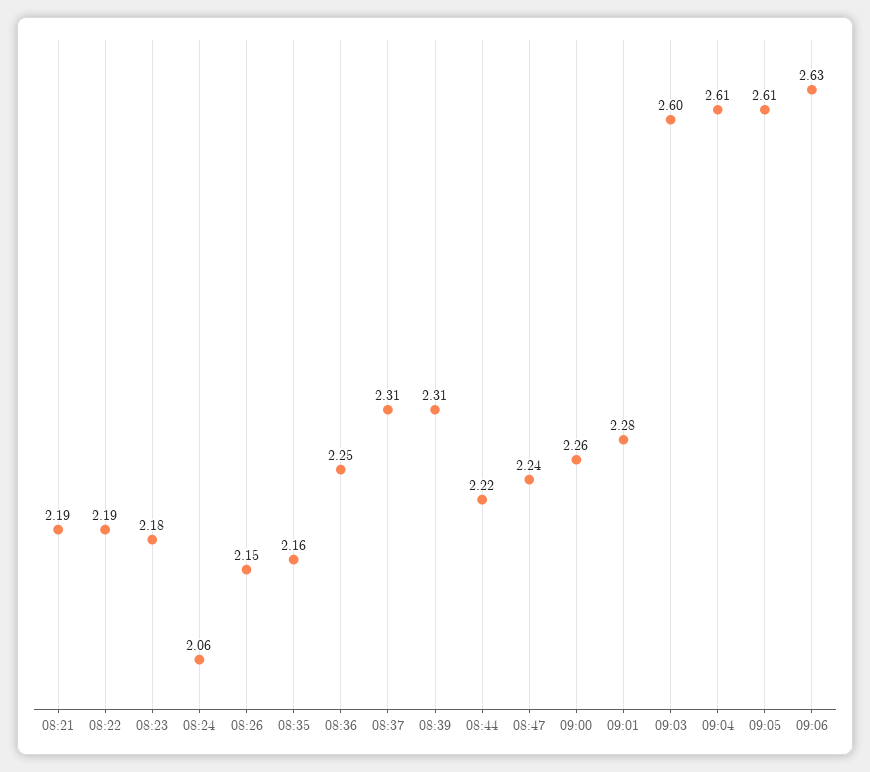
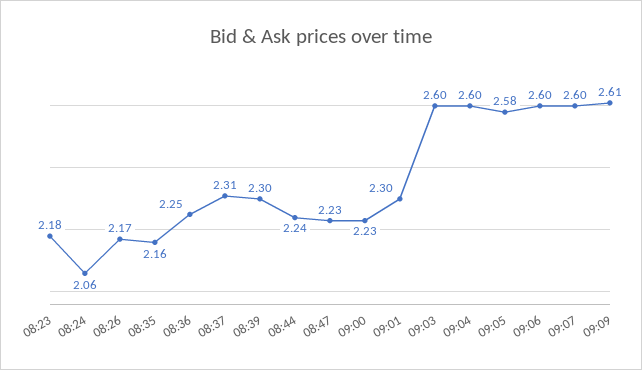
08:21: 2.19 -> none
08:22: 2.19 -> none
08:26: 2.15 -> 2.17
08:39: 2.31 -> 2.3
08:44: 2.22 -> 2.24
08:47: 2.24 -> 2.23
09:00: 2.26 -> 2.23
09:01: 2.28 -> 2.3
09:04: 2.61 -> 2.6
09:05: 2.61 -> 2.58
09:06: 2.63 -> 2.6
09:07: none -> 2.6
09:09: none -> 2.61

